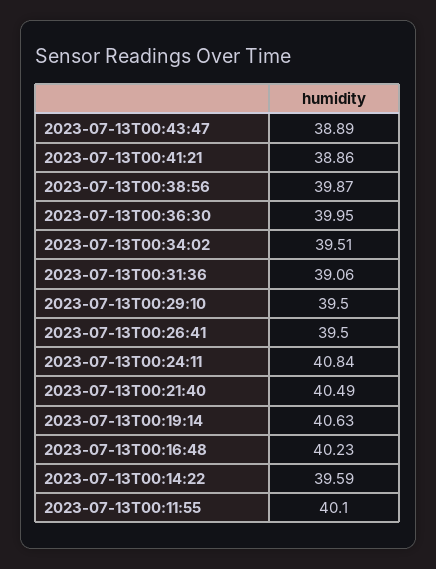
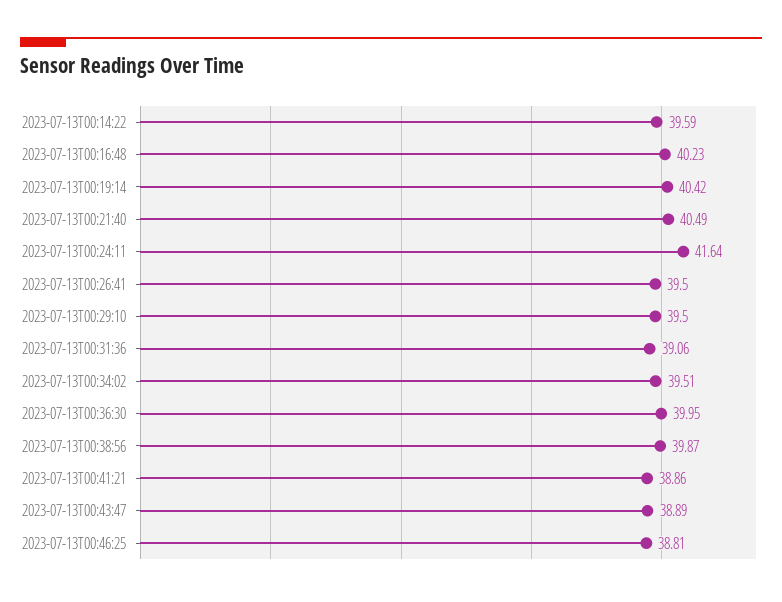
2023-07-13T00:24:11: 40.84 -> 41.64
2023-07-13T00:19:14: 40.63 -> 40.42
2023-07-13T00:11:55: 40.1 -> none
2023-07-13T00:46:25: none -> 38.81

